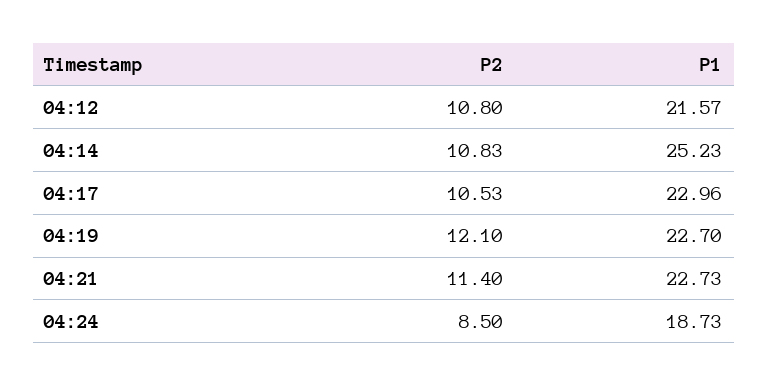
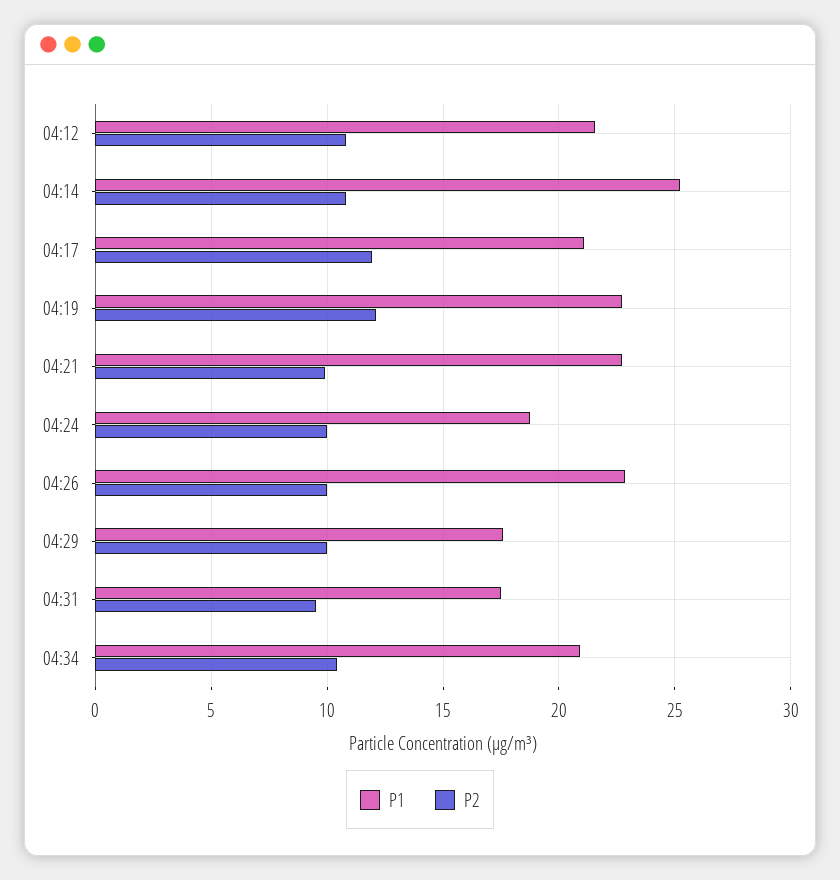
P2, 04:17: 10.53 -> 12
P1, 04:17: 22.96 -> 21
P2, 04:21: 11.4 -> 10
P2, 04:24: 8.5 -> 10
P1, 04:26: none -> 23
P2, 04:26: none -> 10
P1, 04:29: none -> 17.5
P2, 04:29: none -> 10
P1, 04:31: none -> 17.5
P2, 04:31: none -> 9.5
P1, 04:34: none -> 21
P2, 04:34: none -> 10.5

